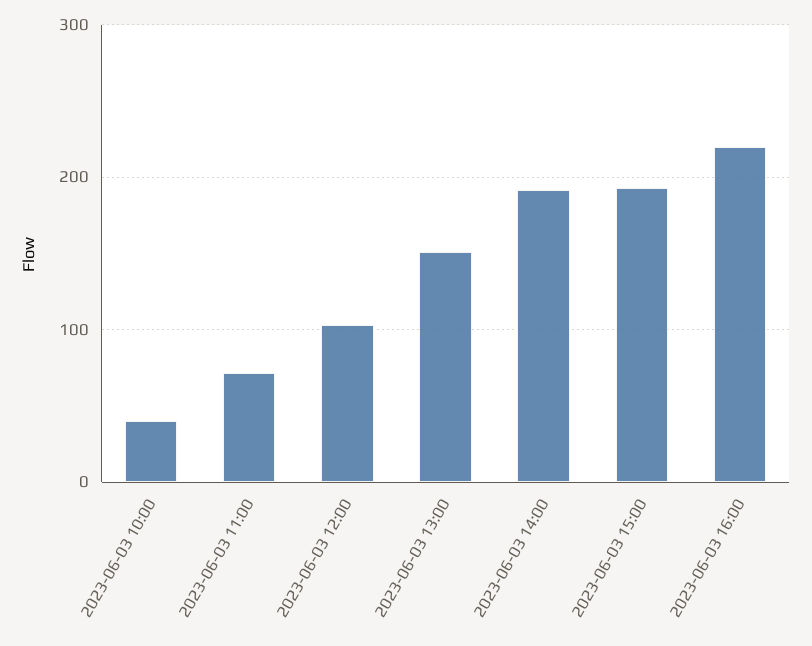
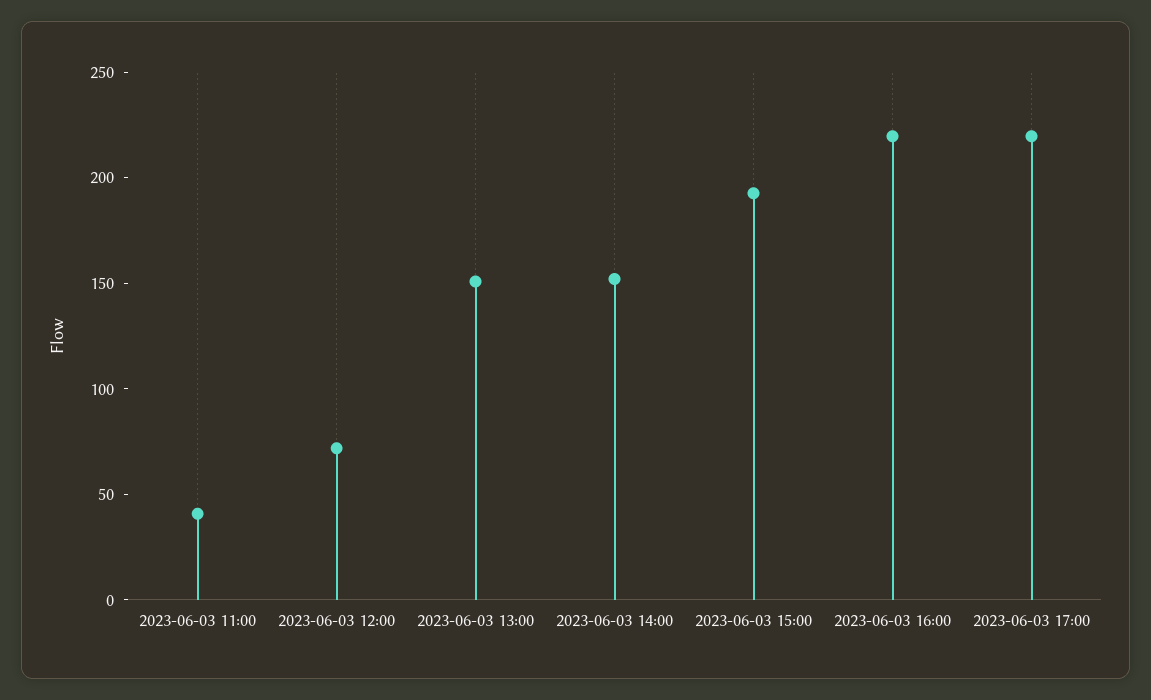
2023-06-03 10:00: 40 -> none
2023-06-03 11:00: 70 -> 40
2023-06-03 12:00: 100 -> 70
2023-06-03 14:00: 190 -> 150
2023-06-03 17:00: none -> 220

